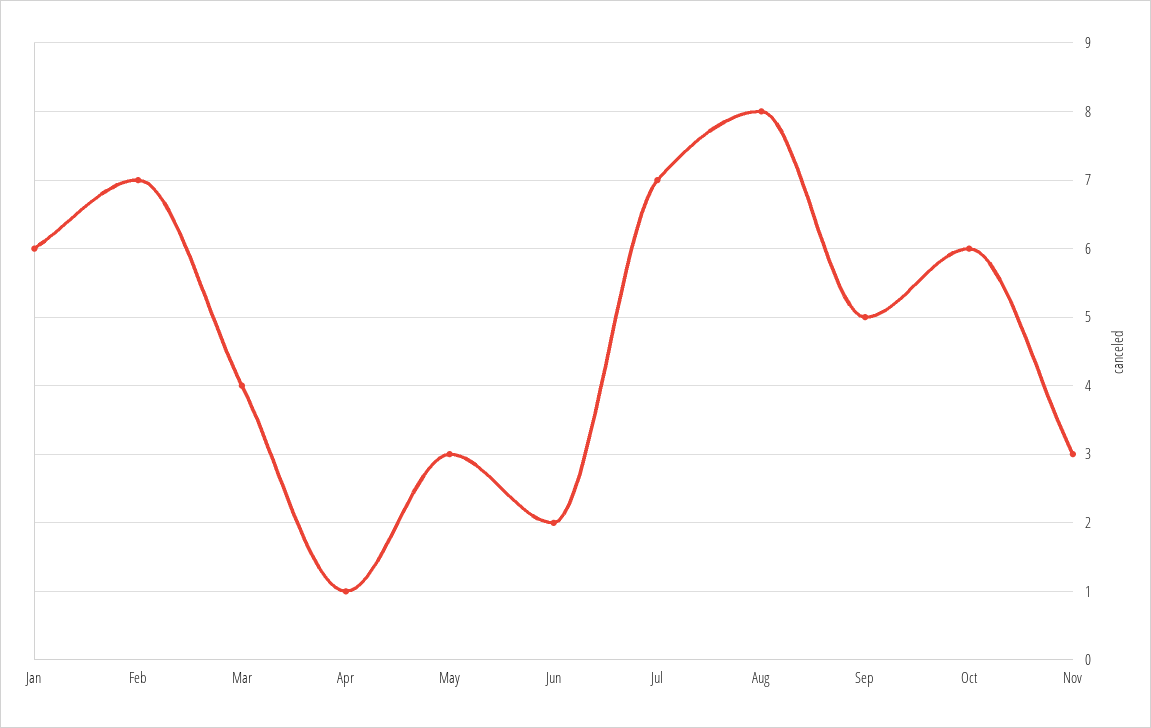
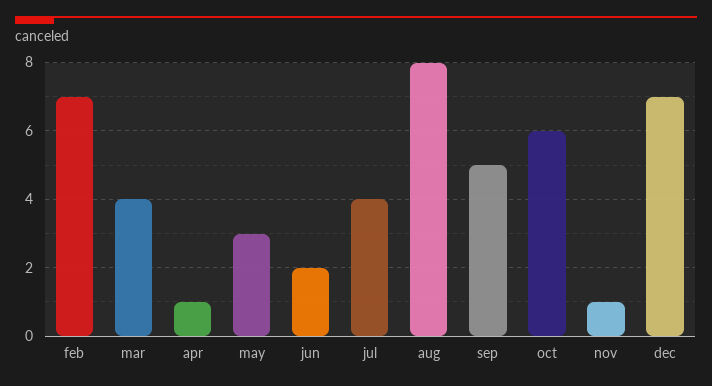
Jan: 6 -> none
Jul: 7 -> 4
Nov: 3 -> 1
dec: none -> 7

